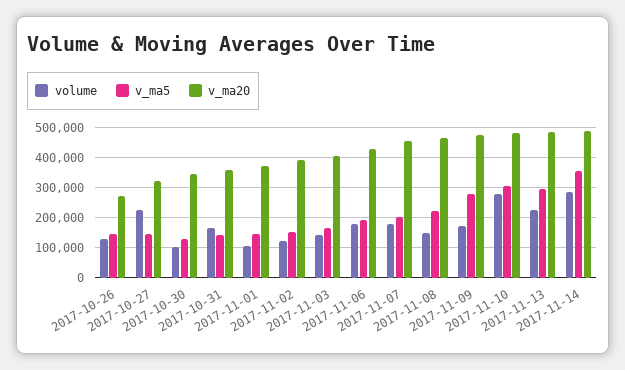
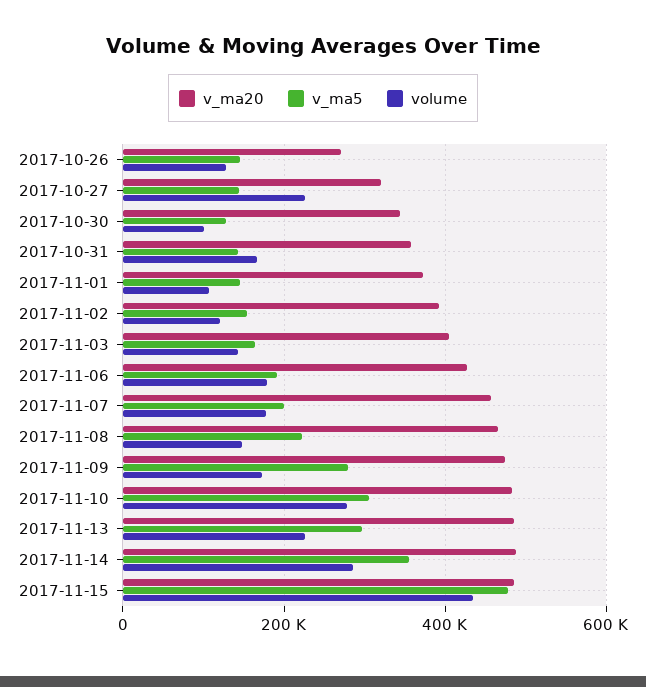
v_ma20, 2017-11-15: none -> 480000
v_ma5, 2017-11-15: none -> 480000
volume, 2017-11-15: none -> 440000

